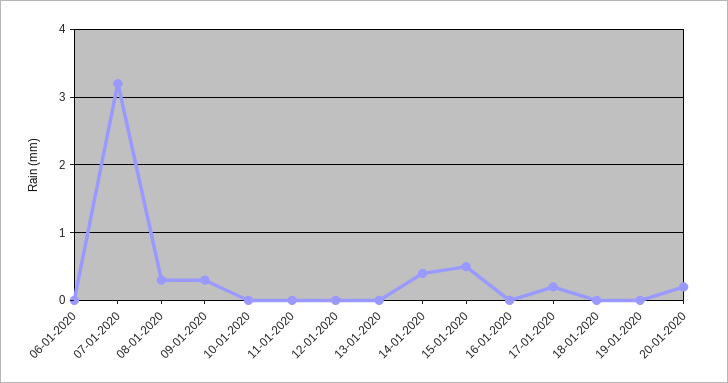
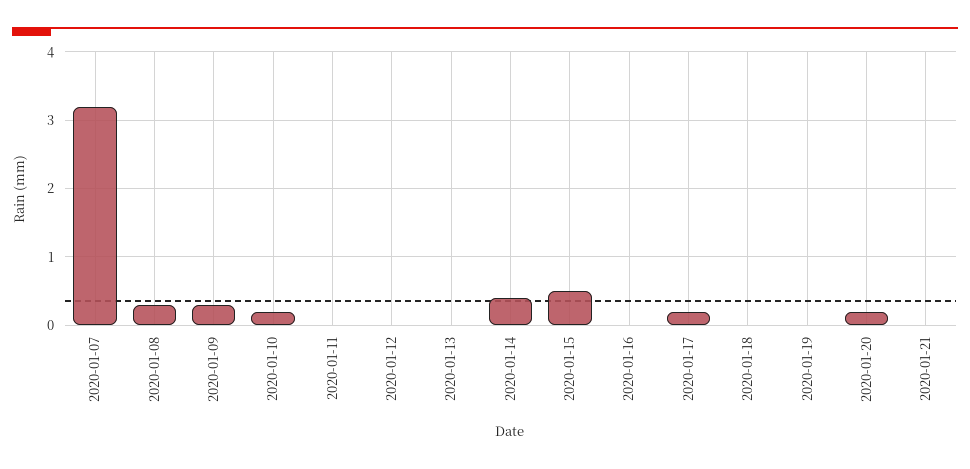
06-01-2020: 0 -> none
10-01-2020: 0 -> 0.2
2020-01-21: none -> 0

